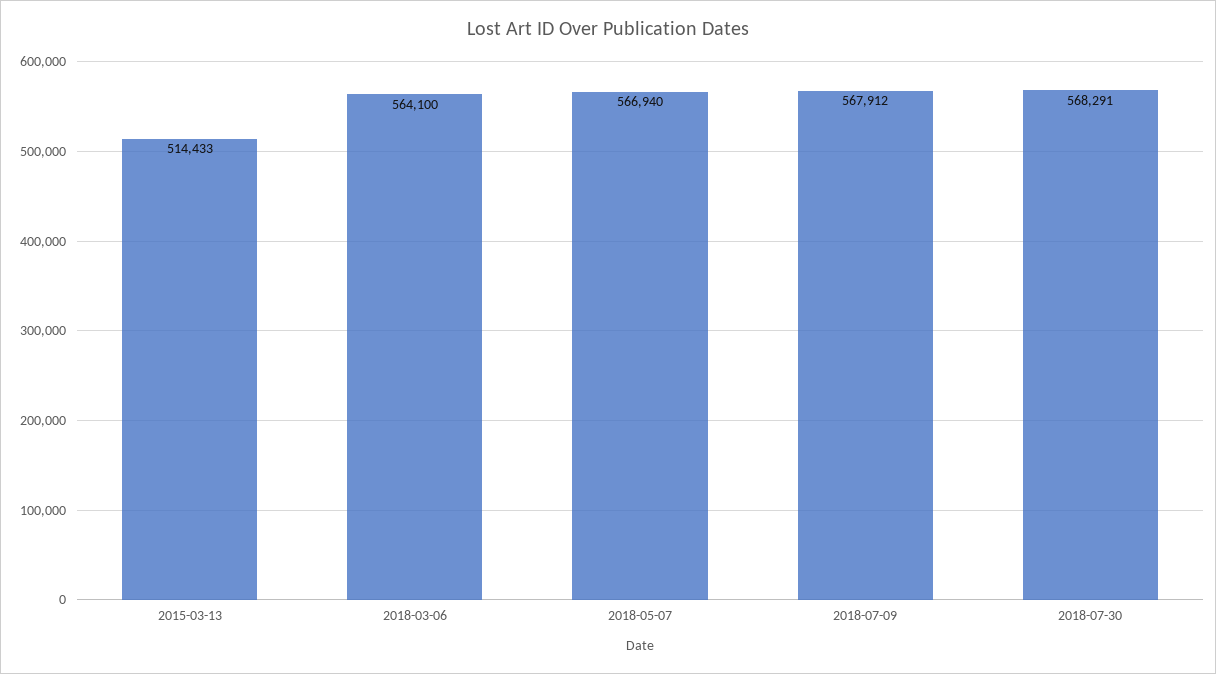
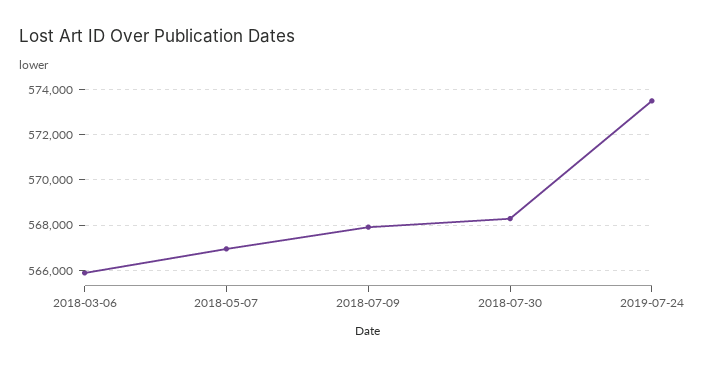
2015-03-13: 514433 -> none
2018-03-06: 564100 -> 566000
2019-07-24: none -> 573500

